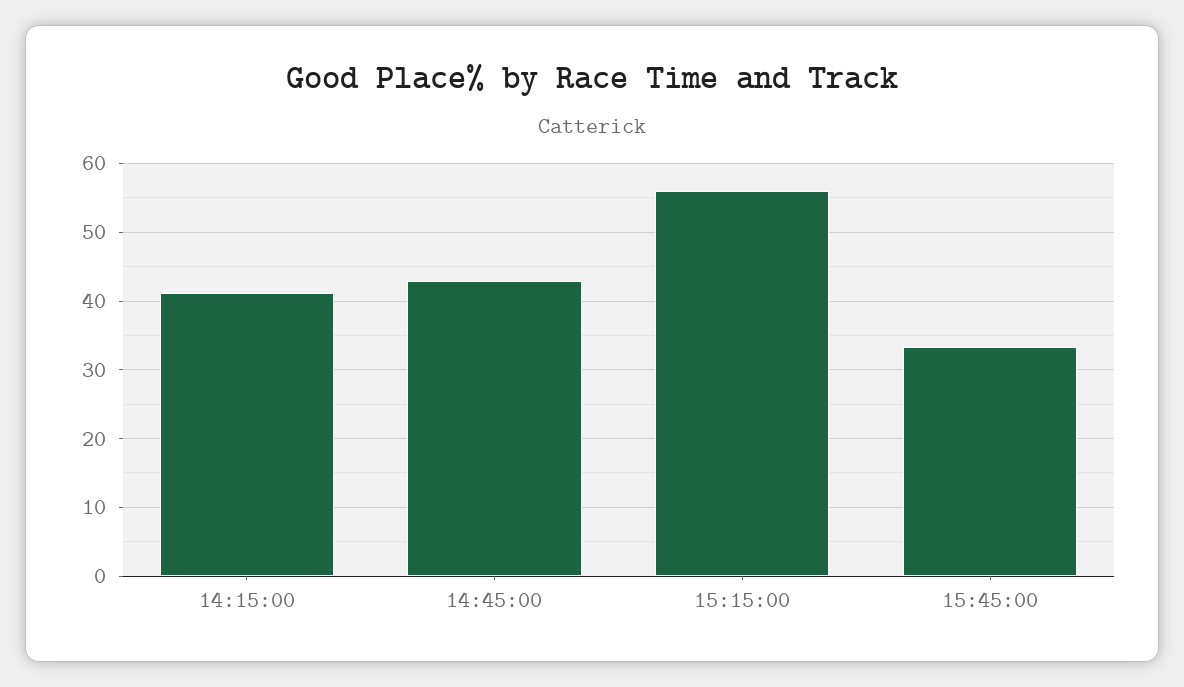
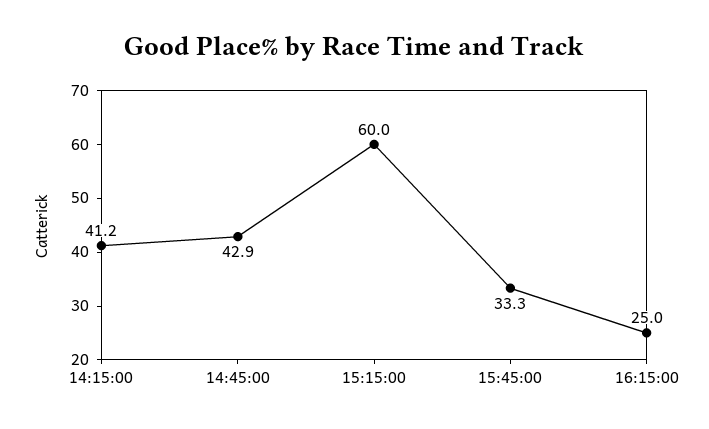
15:15:00: 56 -> 60
16:15:00: none -> 25

